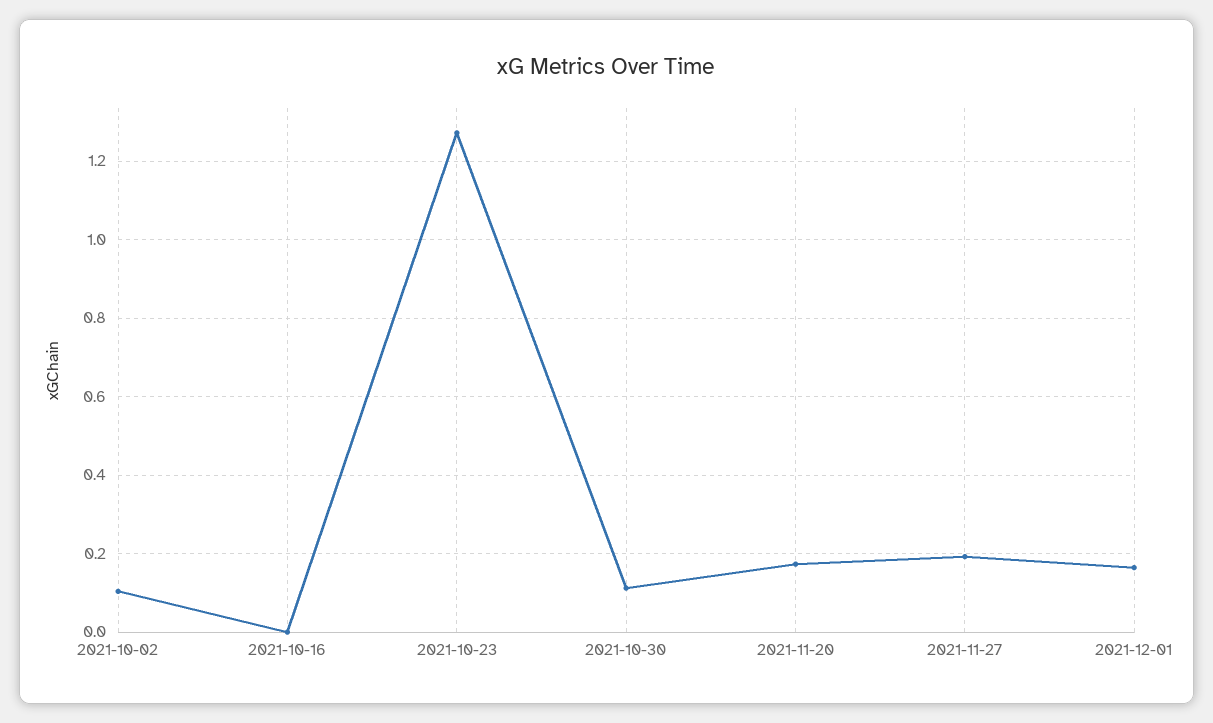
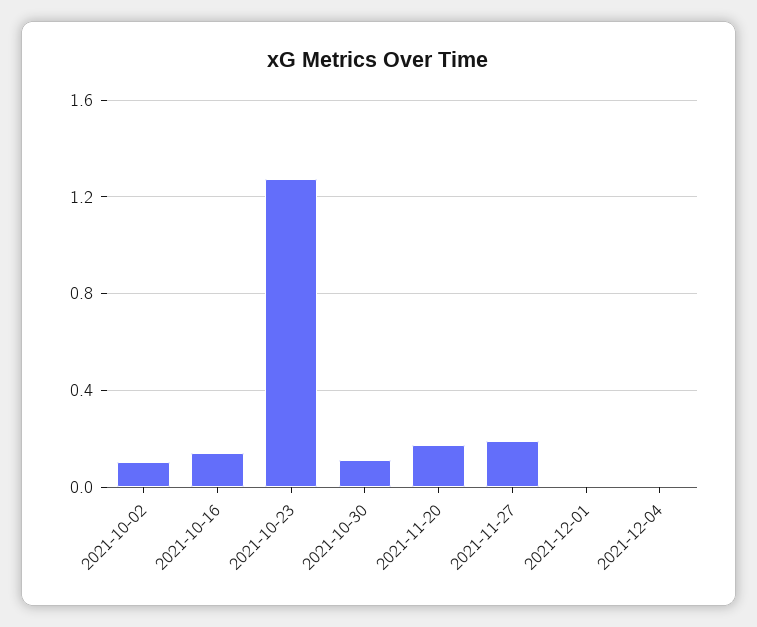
2021-10-16: 0 -> 0.15
2021-12-01: 0.16 -> 0
2021-12-04: none -> 0

